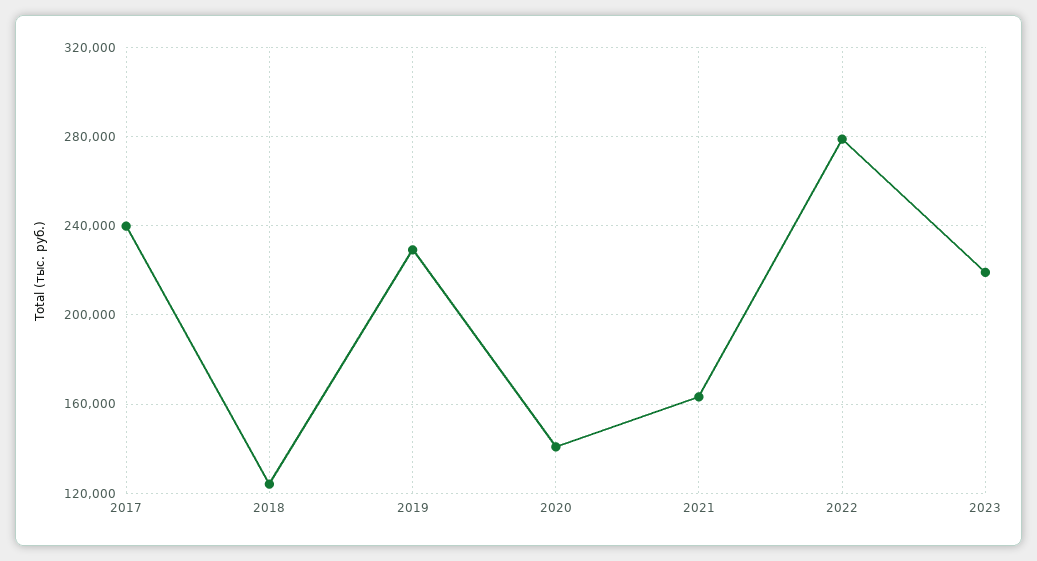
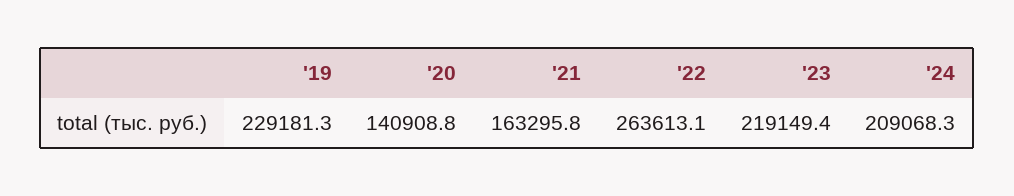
2017: 240000 -> none
2018: 125000 -> none
2022: 280000 -> 263613.1
'24: none -> 209068.3

